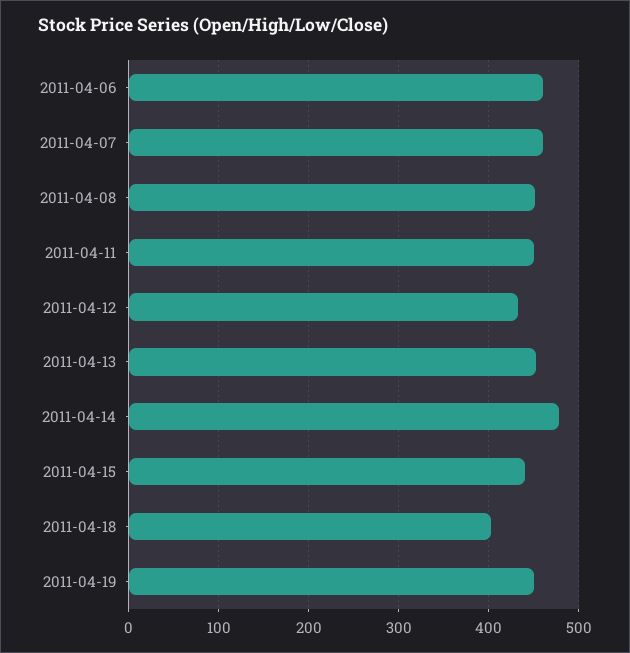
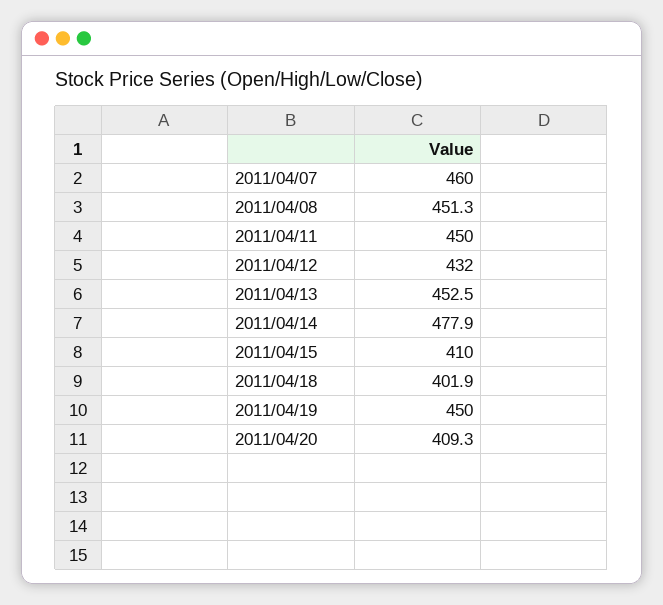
2011-04-06: 460 -> none
2011-04-15: 440 -> 410
2011/04/20: none -> 409.3

